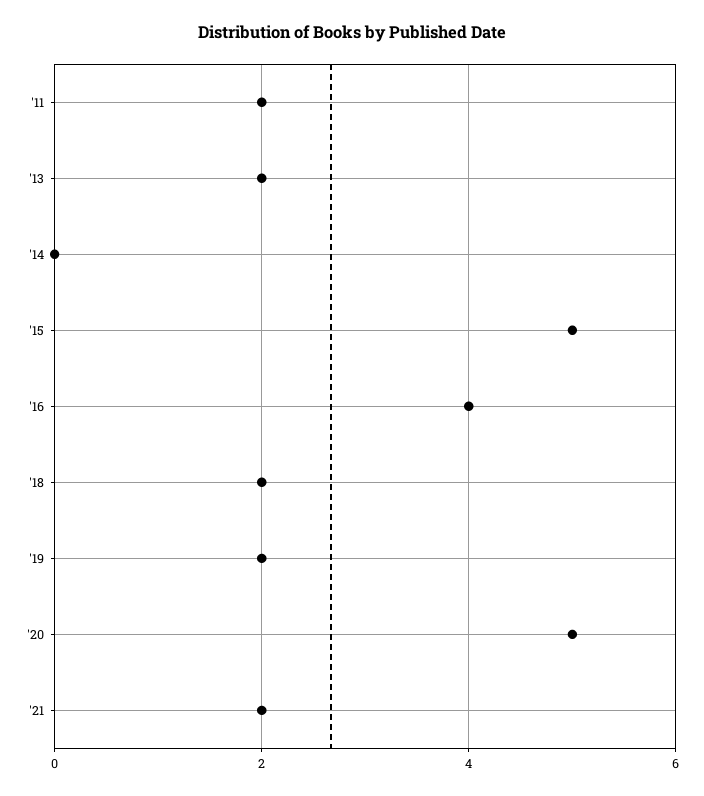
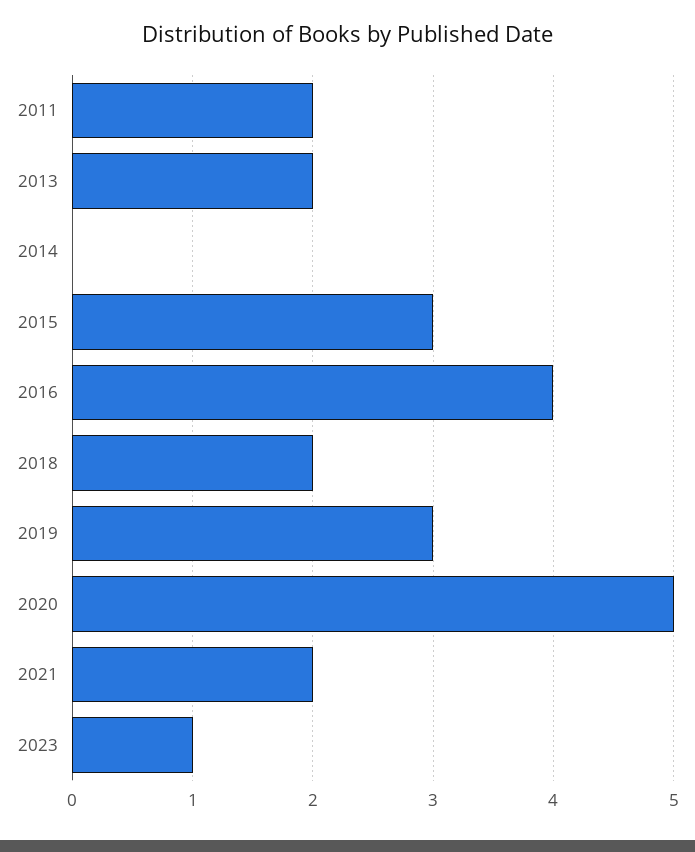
'15: 5 -> 3
'19: 2 -> 3
2023: none -> 1

